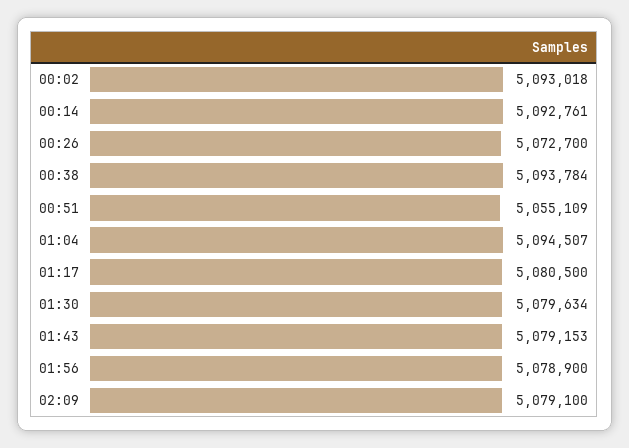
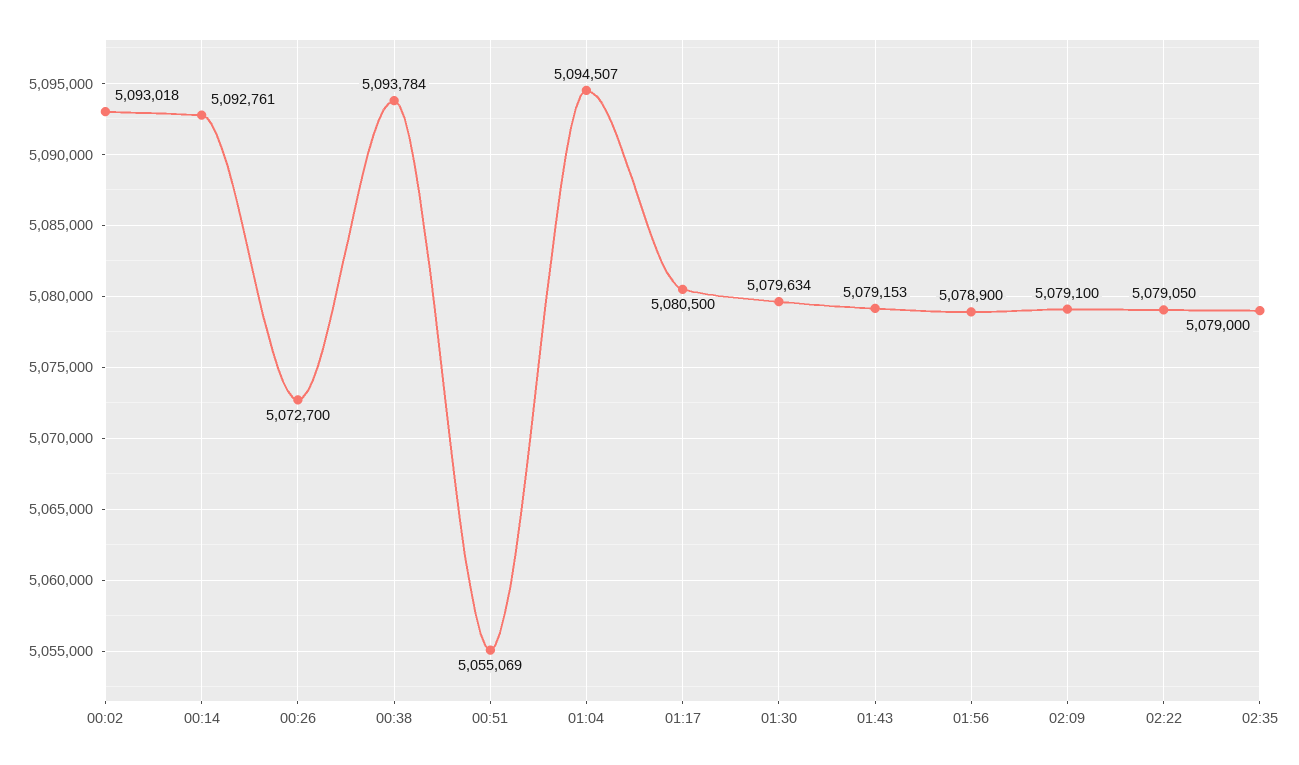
00:51: 5055109 -> 5055069
02:22: none -> 5079050
02:35: none -> 5079000

